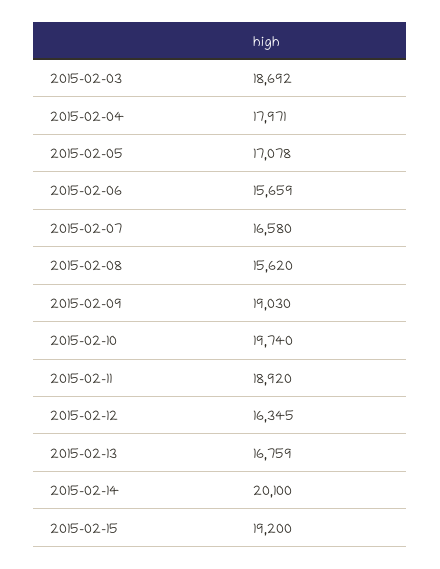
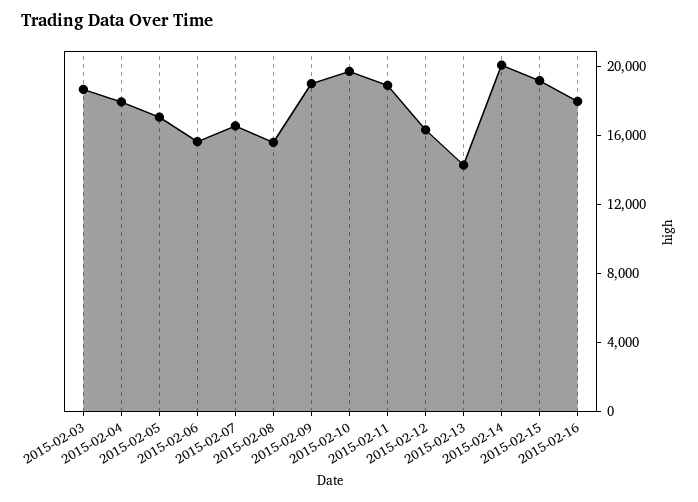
2015-02-13: 16759 -> 14000
2015-02-16: none -> 18000

